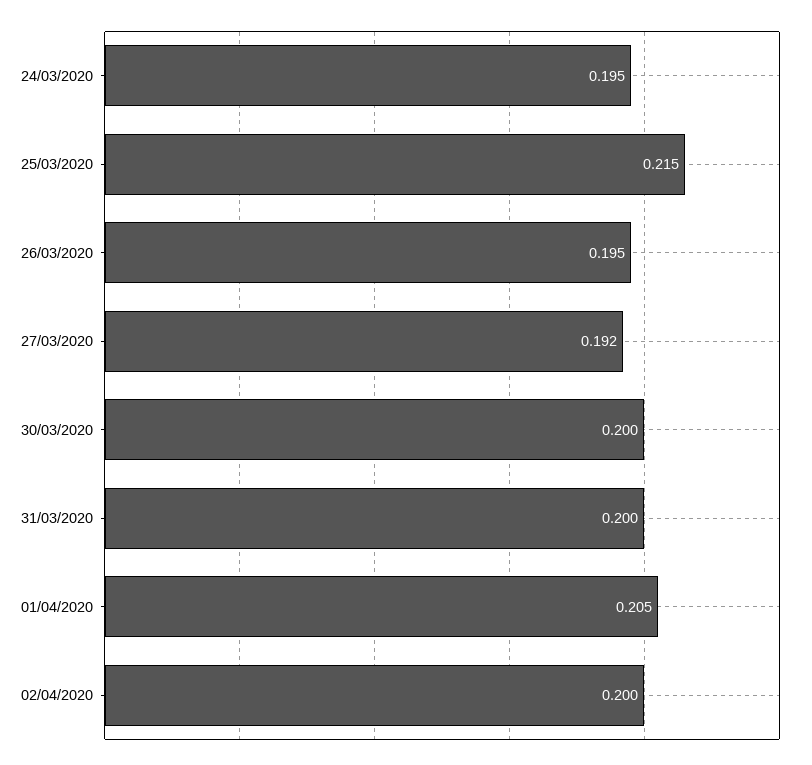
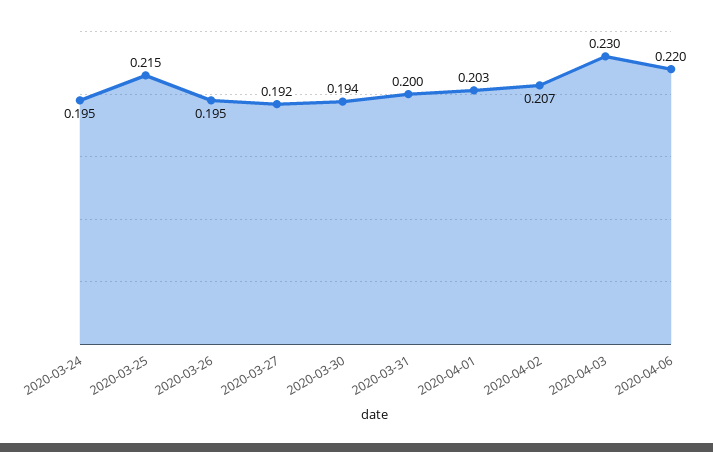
30/03/2020: 0.2 -> 0.194
01/04/2020: 0.205 -> 0.203
02/04/2020: 0.2 -> 0.207
2020-04-03: none -> 0.23
2020-04-06: none -> 0.22

